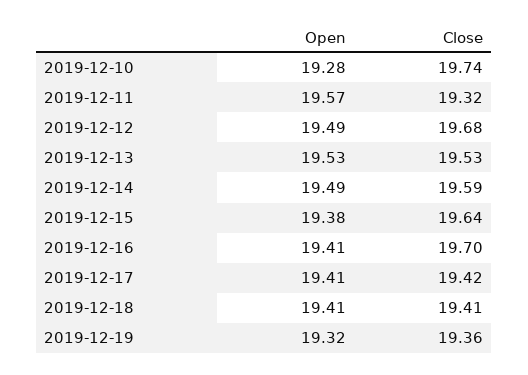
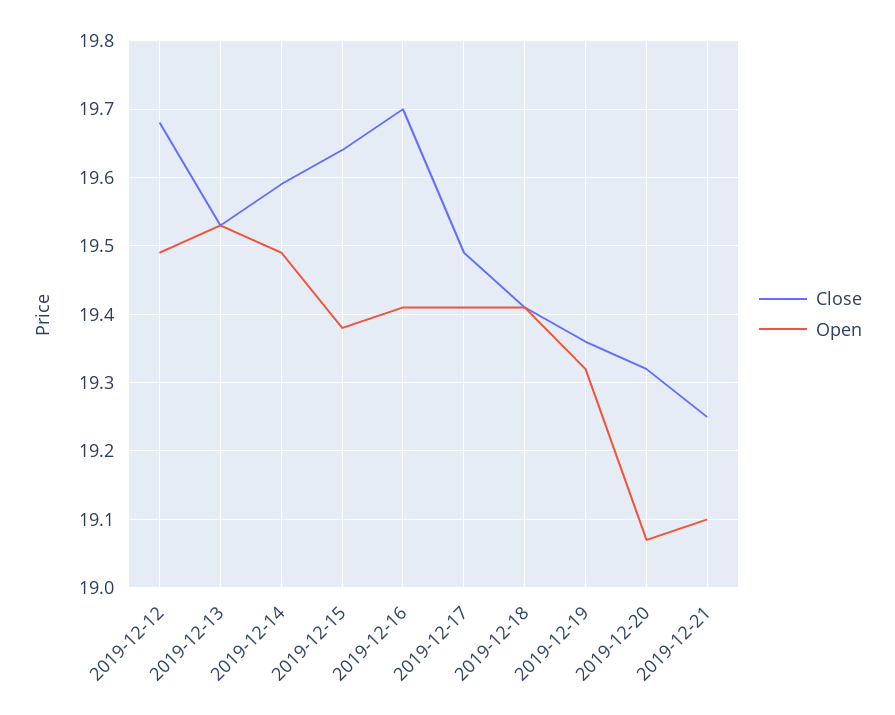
Open, 2019-12-10: 19.28 -> none
Close, 2019-12-10: 19.74 -> none
Open, 2019-12-11: 19.57 -> none
Close, 2019-12-11: 19.32 -> none
Close, 2019-12-17: 19.42 -> 19.49
Close, 2019-12-20: none -> 19.32
Open, 2019-12-20: none -> 19.07
Close, 2019-12-21: none -> 19.25
Open, 2019-12-21: none -> 19.1

